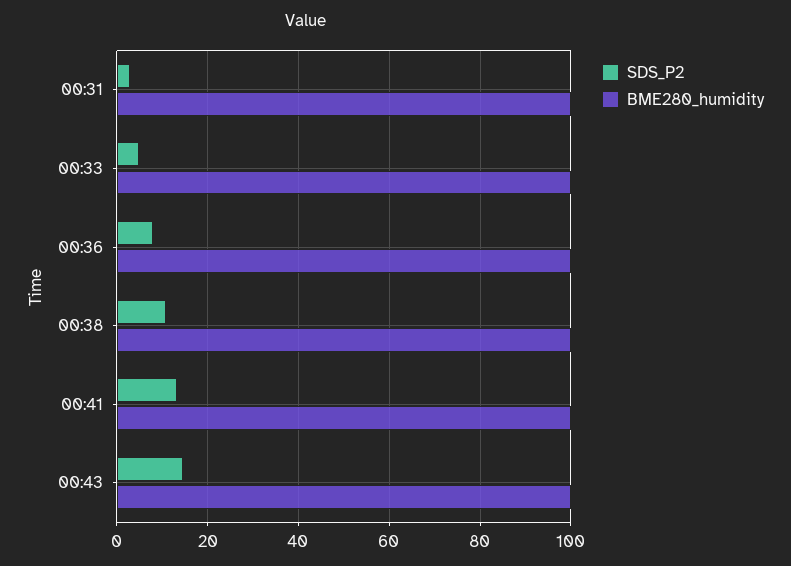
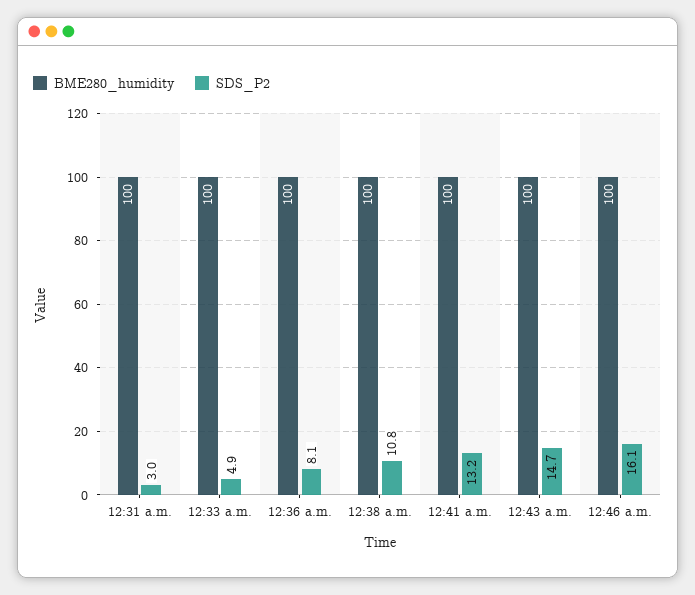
BME280_humidity, 12:46 a.m.: none -> 100
SDS_P2, 12:46 a.m.: none -> 16.1

